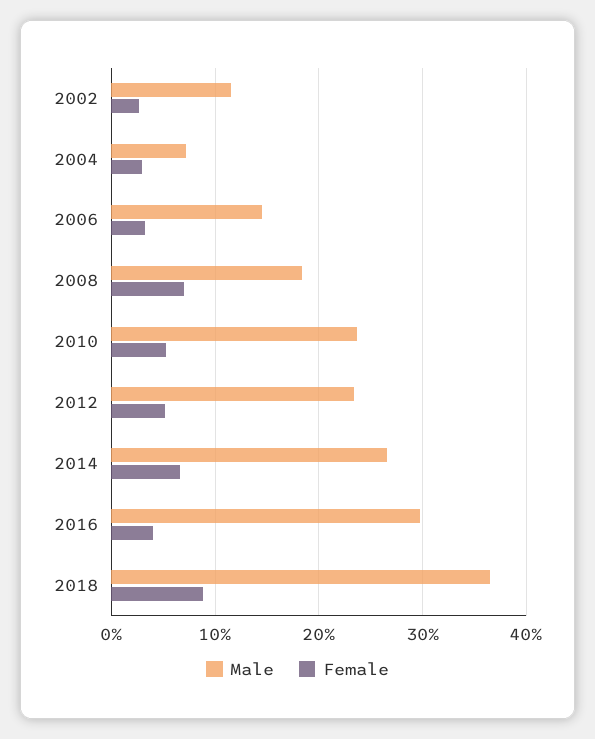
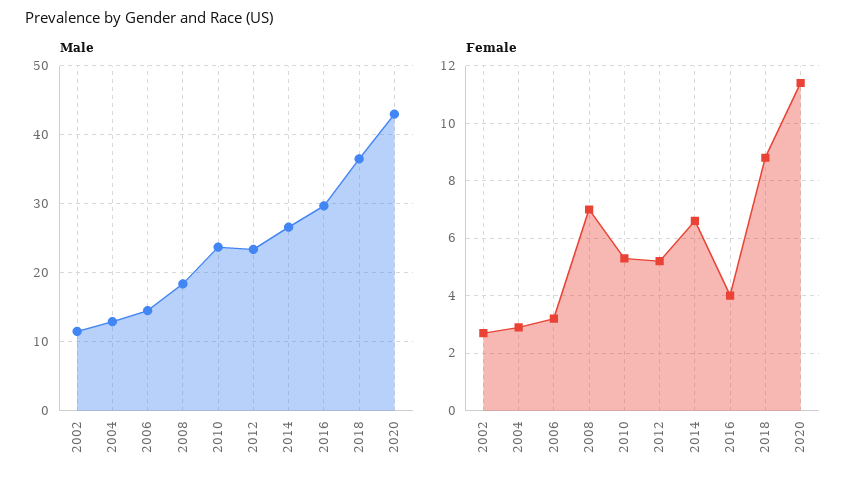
Male, 2004: 7 -> 13
Male, 2020: none -> 43
Female, 2020: none -> 11.5

